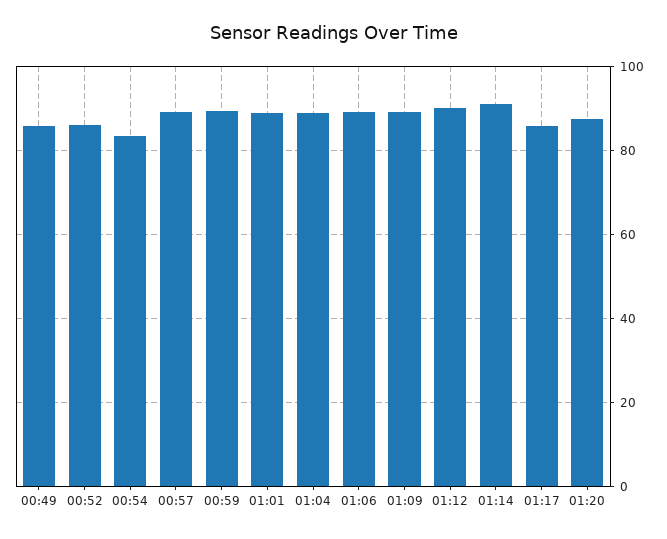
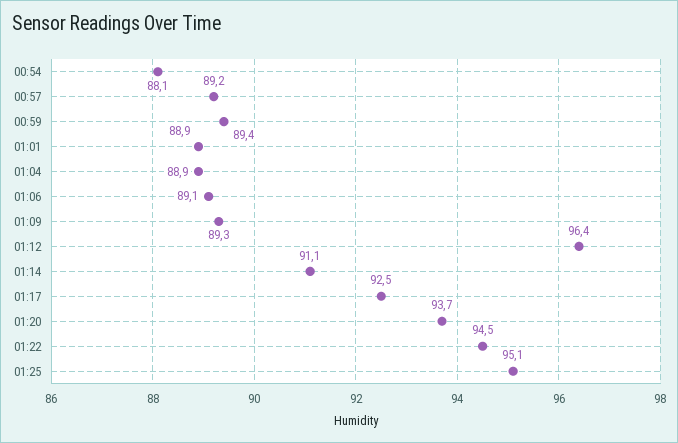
00:49: 86 -> none
00:52: 86 -> none
00:54: 84 -> 88.1
01:12: 90 -> 96.4
01:17: 86 -> 92.5
01:20: 88 -> 93.7
01:22: none -> 94.5
01:25: none -> 95.1

